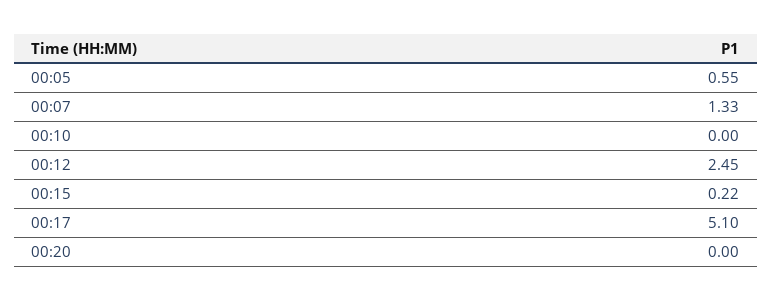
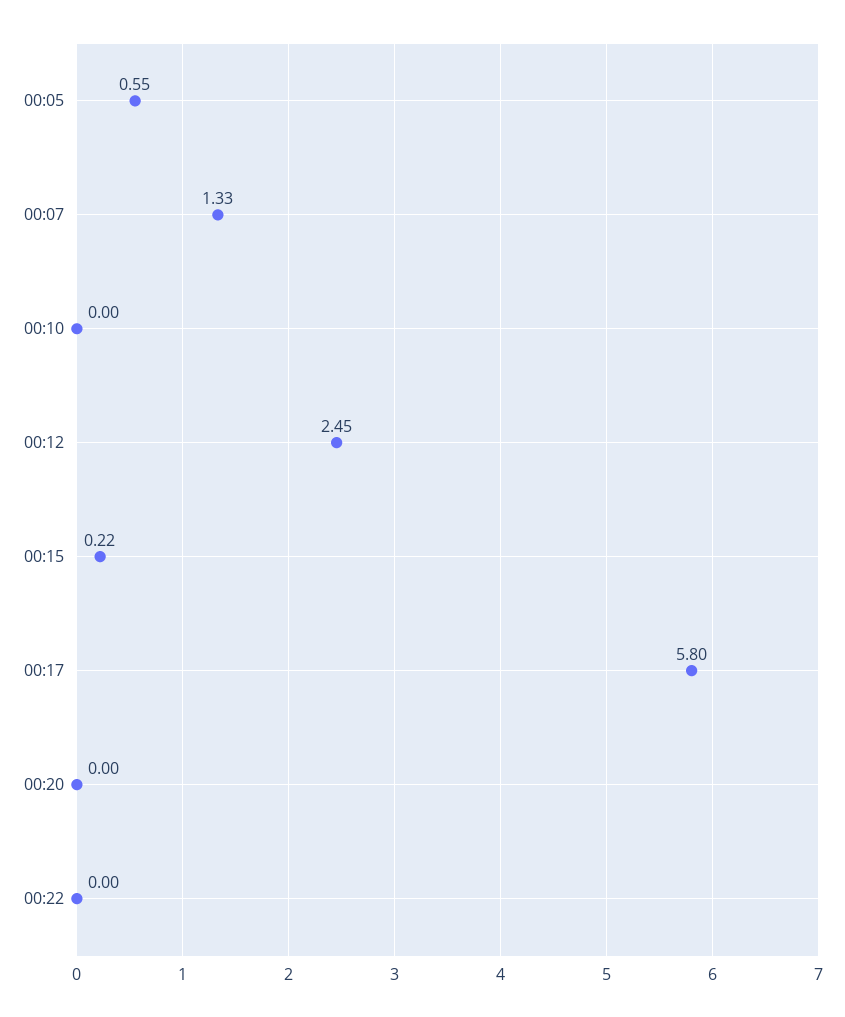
00:17: 5.1 -> 5.8
00:22: none -> 0

